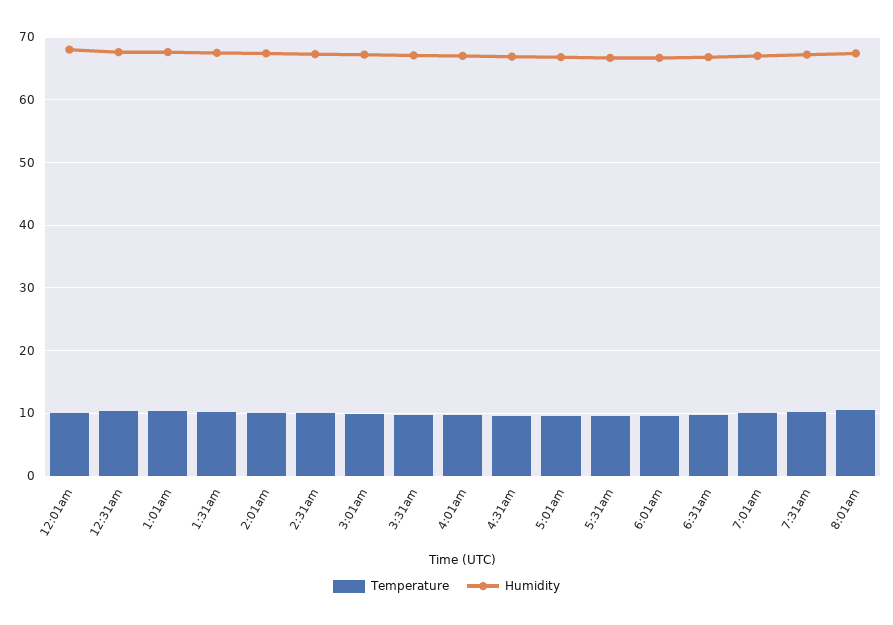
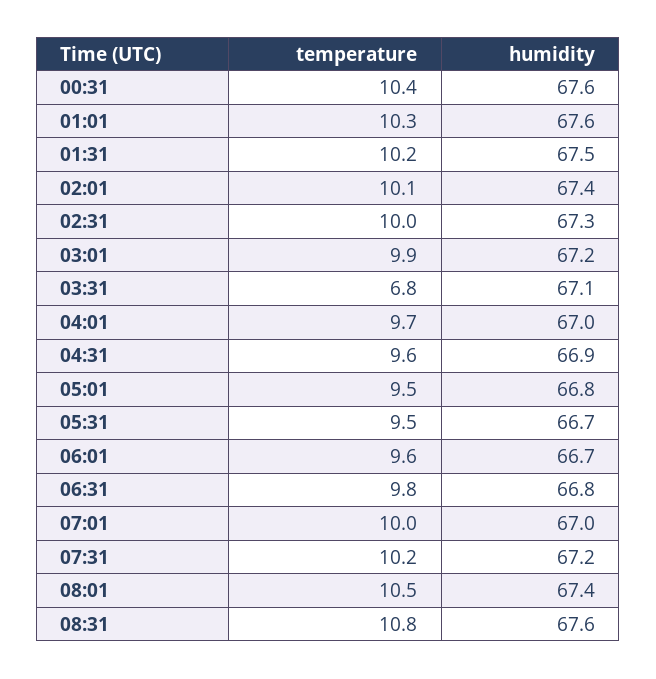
Temperature, 12:01am: 10 -> none
Humidity, 12:01am: 68 -> none
Temperature, 3:31am: 10 -> 6.8
Temperature, 08:31: none -> 10.8
Humidity, 08:31: none -> 67.6

